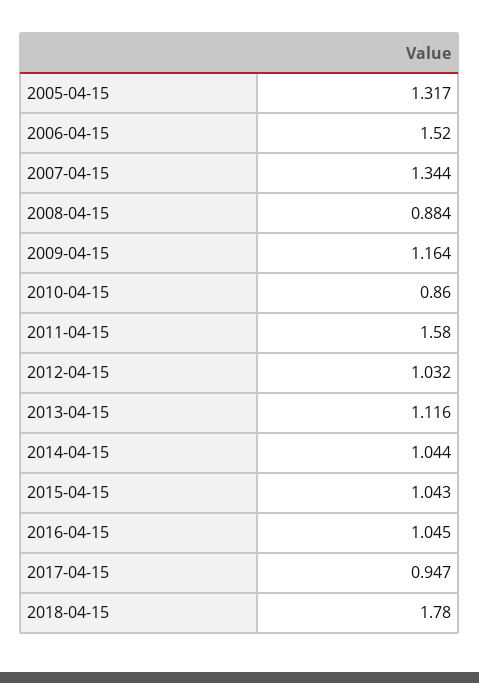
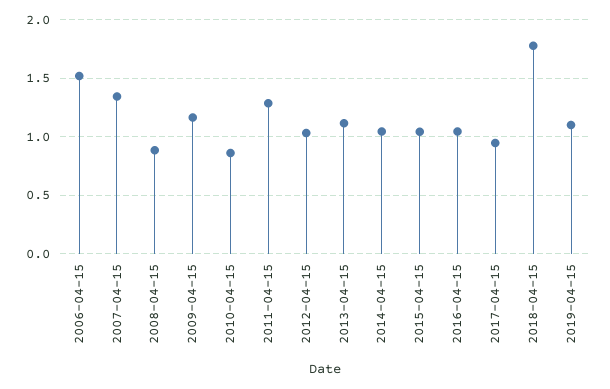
2005-04-15: 1.317 -> none
2011-04-15: 1.58 -> 1.3
2019-04-15: none -> 1.1

